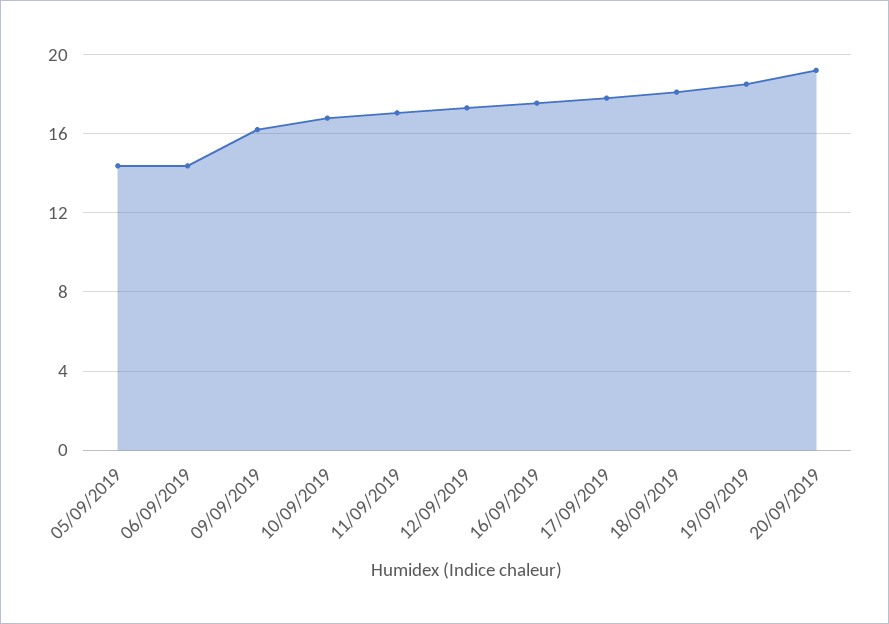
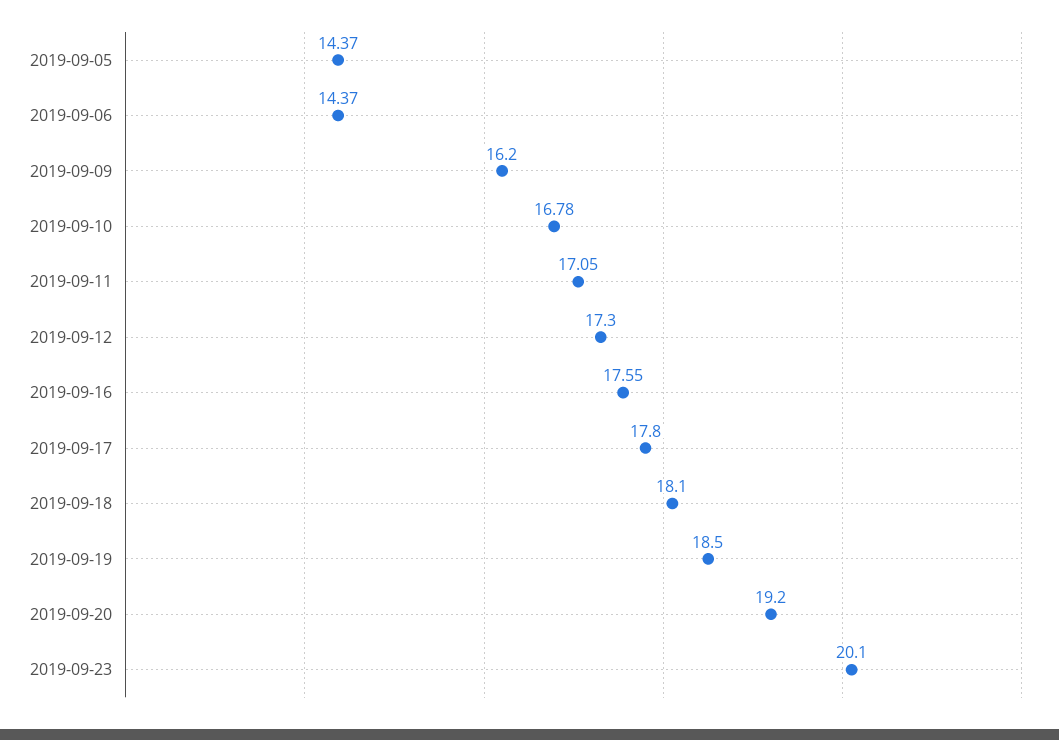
2019-09-23: none -> 20.1

